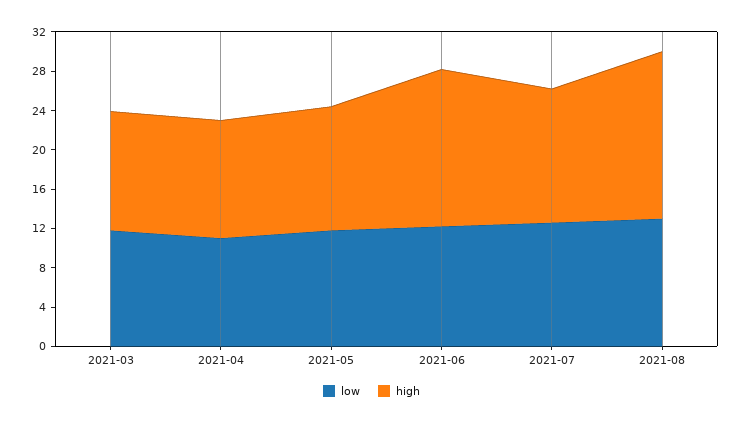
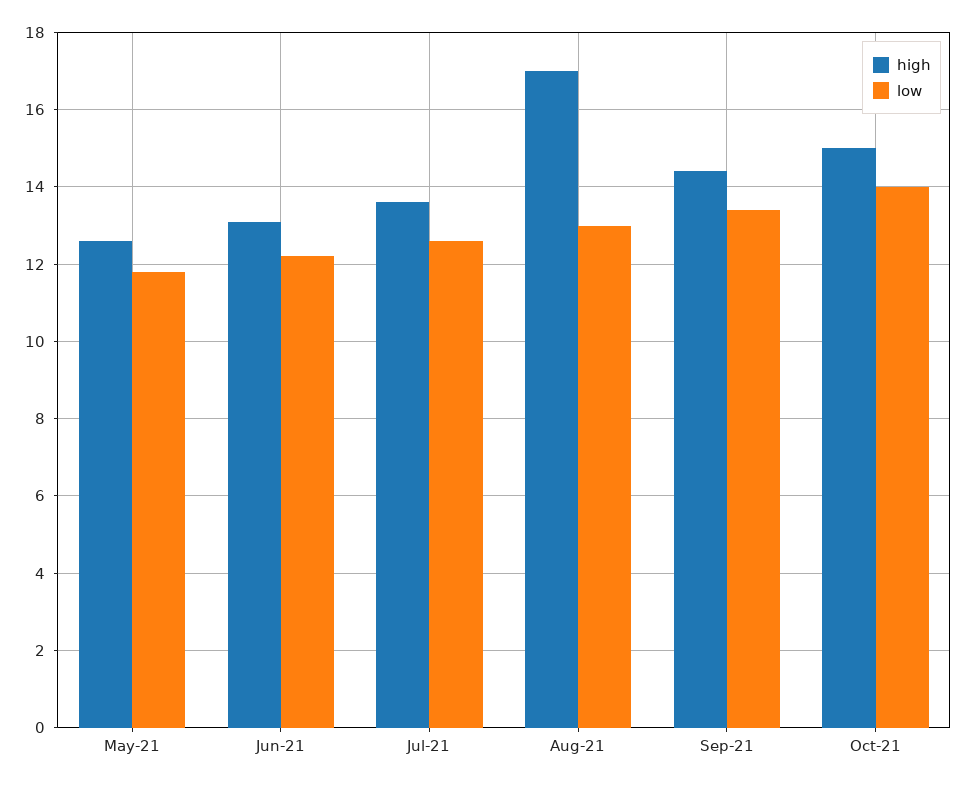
low, 2021-03: 12 -> none
high, 2021-03: 12 -> none
low, 2021-04: 11 -> none
high, 2021-04: 12 -> none
high, 2021-06: 16 -> 13
high, Sep-21: none -> 14.5
low, Sep-21: none -> 13.5
high, Oct-21: none -> 15
low, Oct-21: none -> 14

